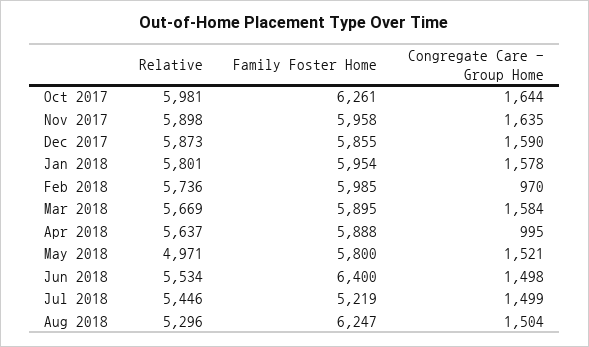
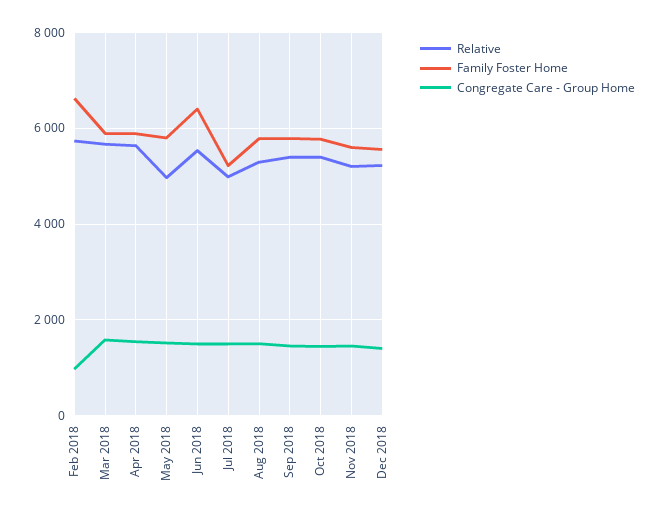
Relative, Oct 2017: 5981 -> none
Family Foster Home, Oct 2017: 6261 -> none
Congregate Care - Group Home, Oct 2017: 1644 -> none
Relative, Nov 2017: 5898 -> none
Family Foster Home, Nov 2017: 5958 -> none
Congregate Care - Group Home, Nov 2017: 1635 -> none
Relative, Dec 2017: 5873 -> none
Family Foster Home, Dec 2017: 5855 -> none
Congregate Care - Group Home, Dec 2017: 1590 -> none
Relative, Jan 2018: 5801 -> none
Family Foster Home, Jan 2018: 5954 -> none
Congregate Care - Group Home, Jan 2018: 1578 -> none
Family Foster Home, Feb 2018: 5985 -> 6600
Congregate Care - Group Home, Apr 2018: 995 -> 1600
Relative, Jul 2018: 5446 -> 5000
Family Foster Home, Aug 2018: 6247 -> 5800
Relative, Sep 2018: none -> 5400
Family Foster Home, Sep 2018: none -> 5800
Congregate Care - Group Home, Sep 2018: none -> 1400
Relative, Oct 2018: none -> 5400
Family Foster Home, Oct 2018: none -> 5800
Congregate Care - Group Home, Oct 2018: none -> 1400
Relative, Nov 2018: none -> 5200
Family Foster Home, Nov 2018: none -> 5600
Congregate Care - Group Home, Nov 2018: none -> 1400
Relative, Dec 2018: none -> 5200
Family Foster Home, Dec 2018: none -> 5600
Congregate Care - Group Home, Dec 2018: none -> 1400

